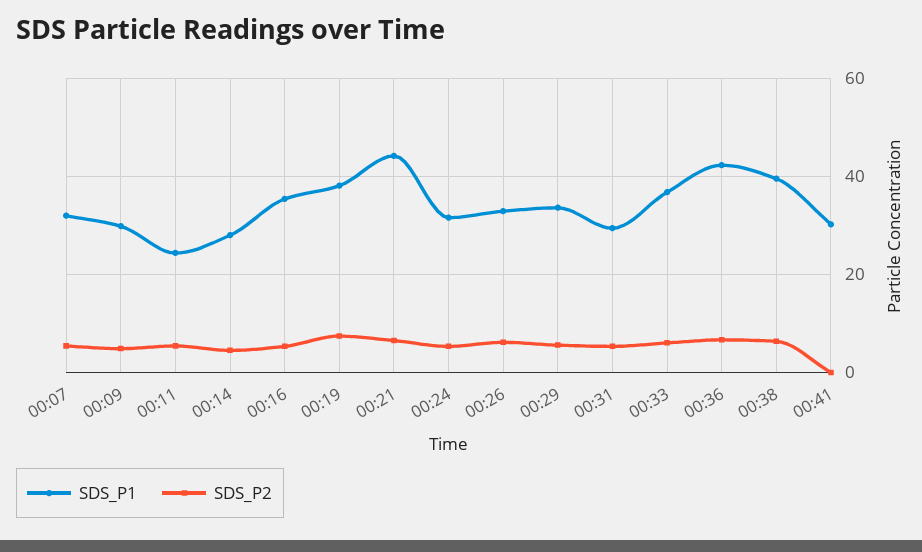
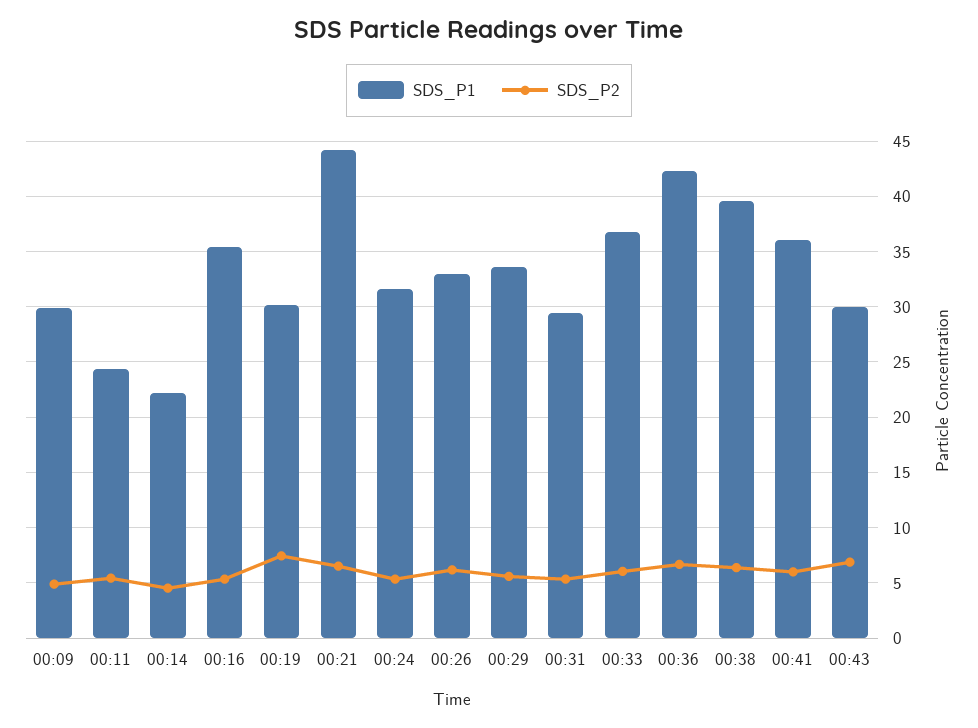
SDS_P1, 00:07: 32 -> none
SDS_P2, 00:07: 6 -> none
SDS_P1, 00:14: 28 -> 22
SDS_P1, 00:19: 38 -> 30
SDS_P1, 00:41: 30 -> 36
SDS_P2, 00:41: 0 -> 6
SDS_P1, 00:43: none -> 30
SDS_P2, 00:43: none -> 7

